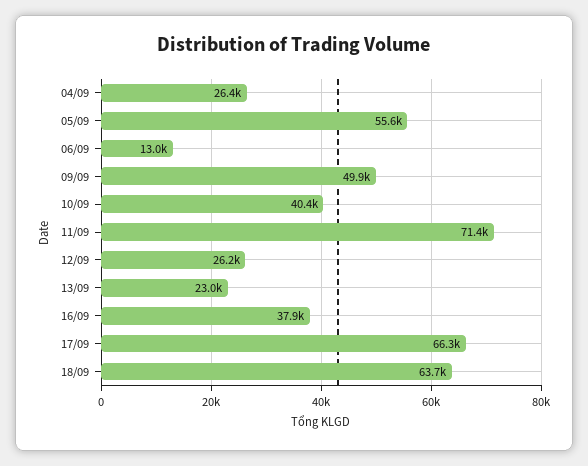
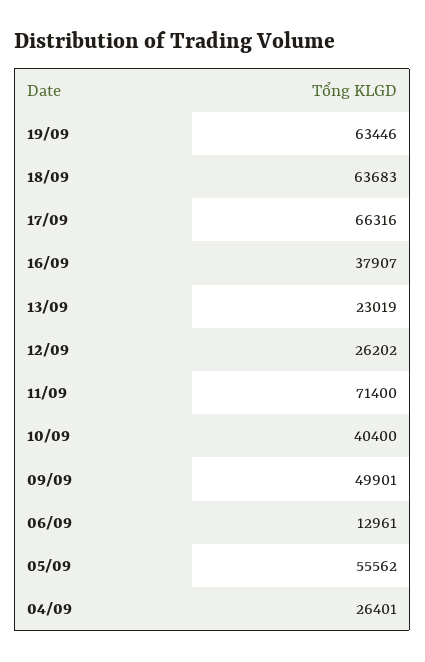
19/09: none -> 63446

